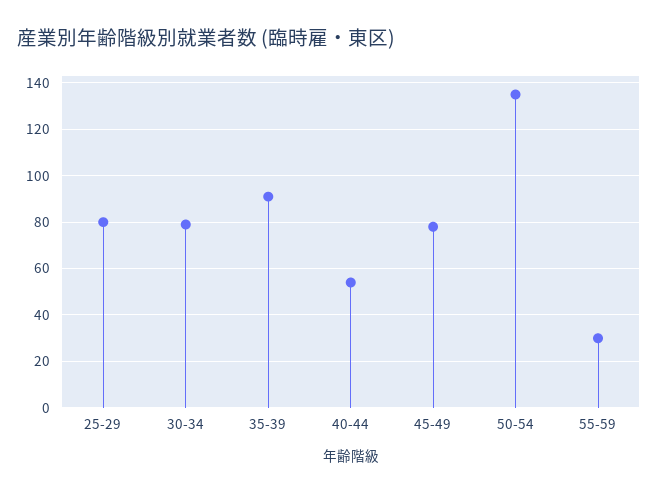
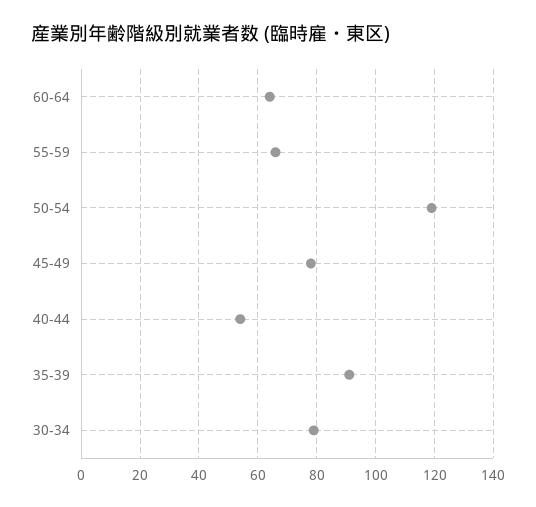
25-29: 80 -> none
50-54: 135 -> 120
55-59: 30 -> 65
60-64: none -> 65

